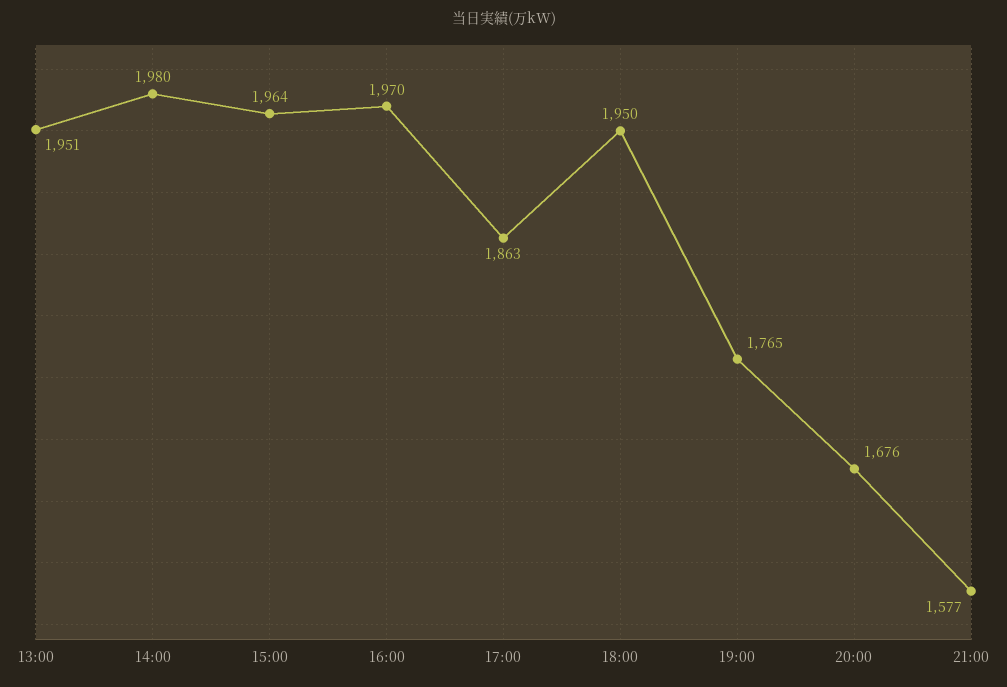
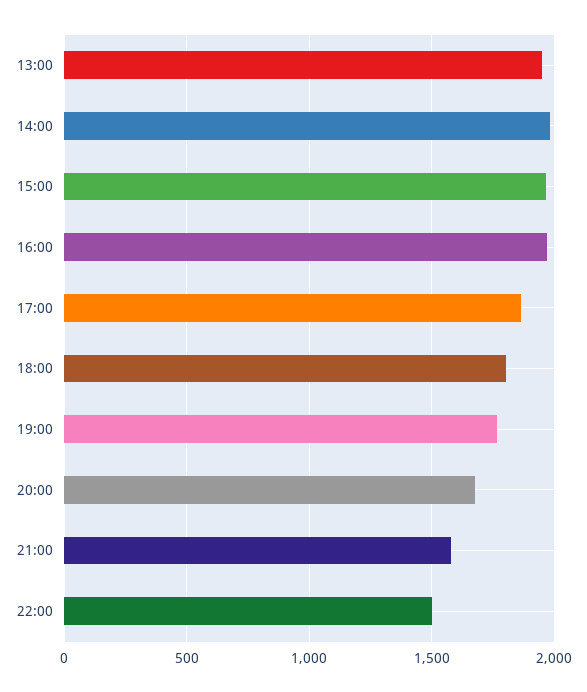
18:00: 1950 -> 1800
22:00: none -> 1500

